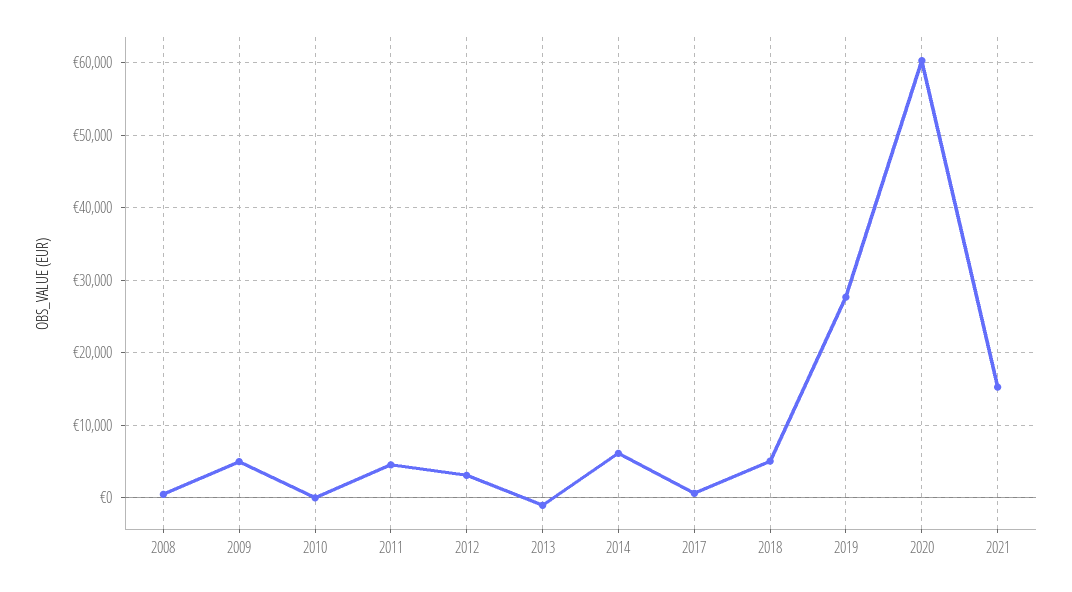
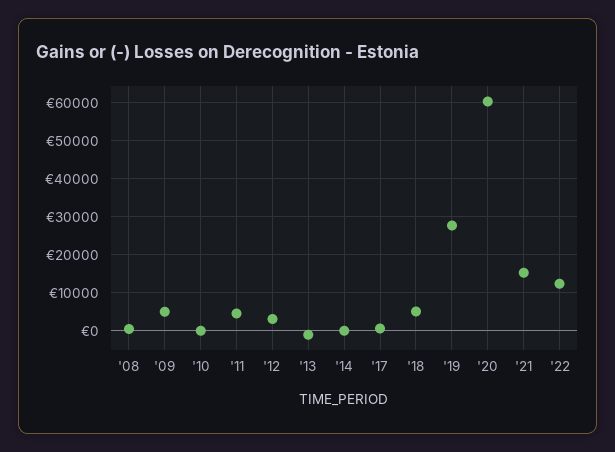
2014: 6000 -> 0
'22: none -> 12000

